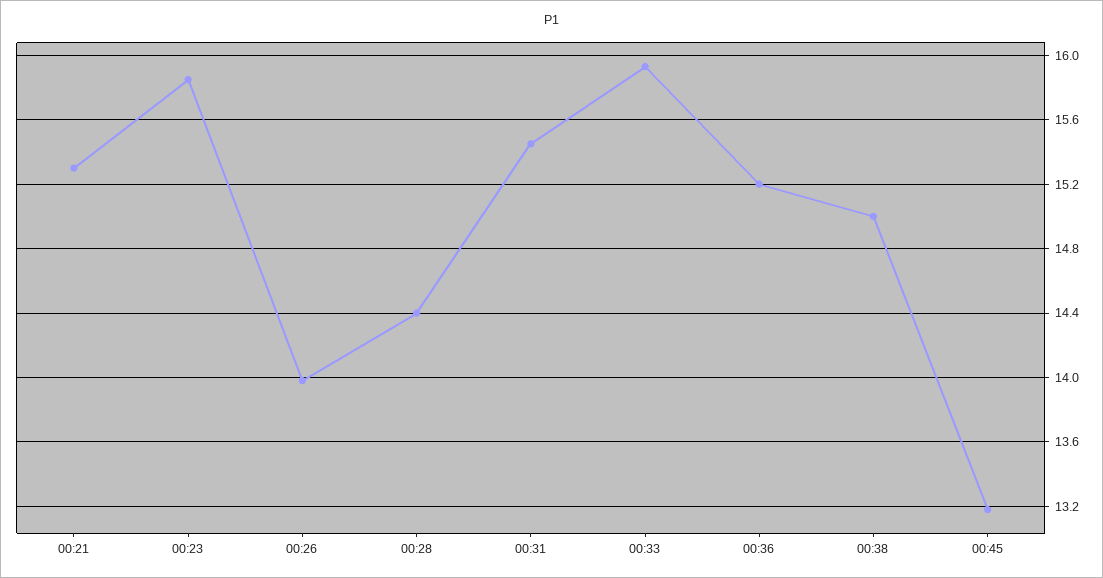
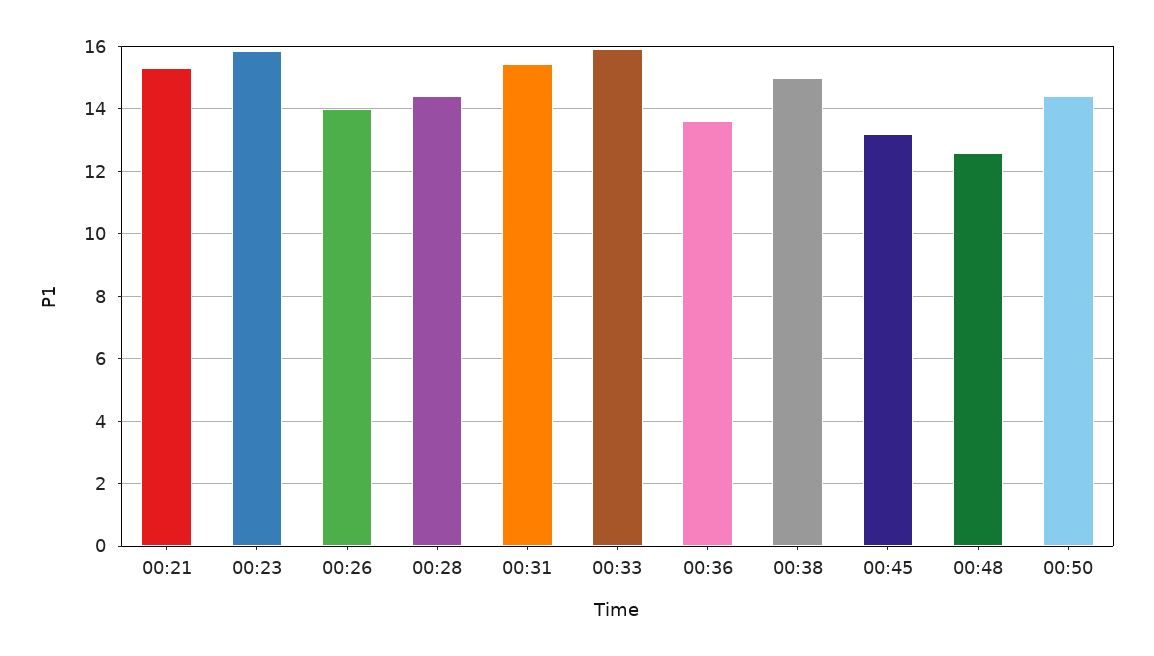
00:36: 15.2 -> 13.6
00:48: none -> 12.6
00:50: none -> 14.4

